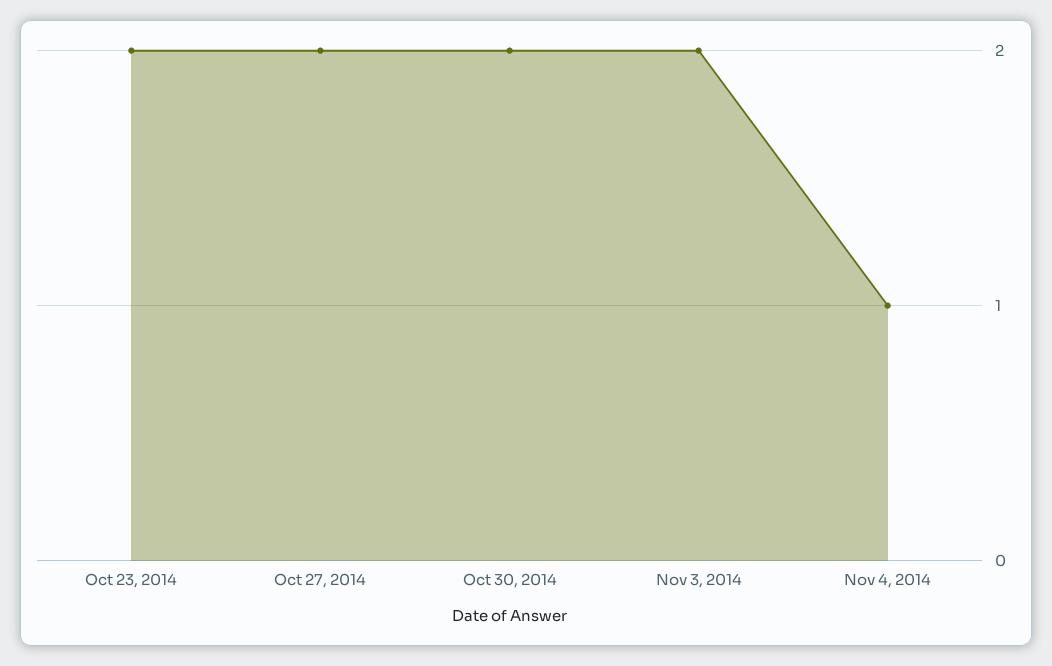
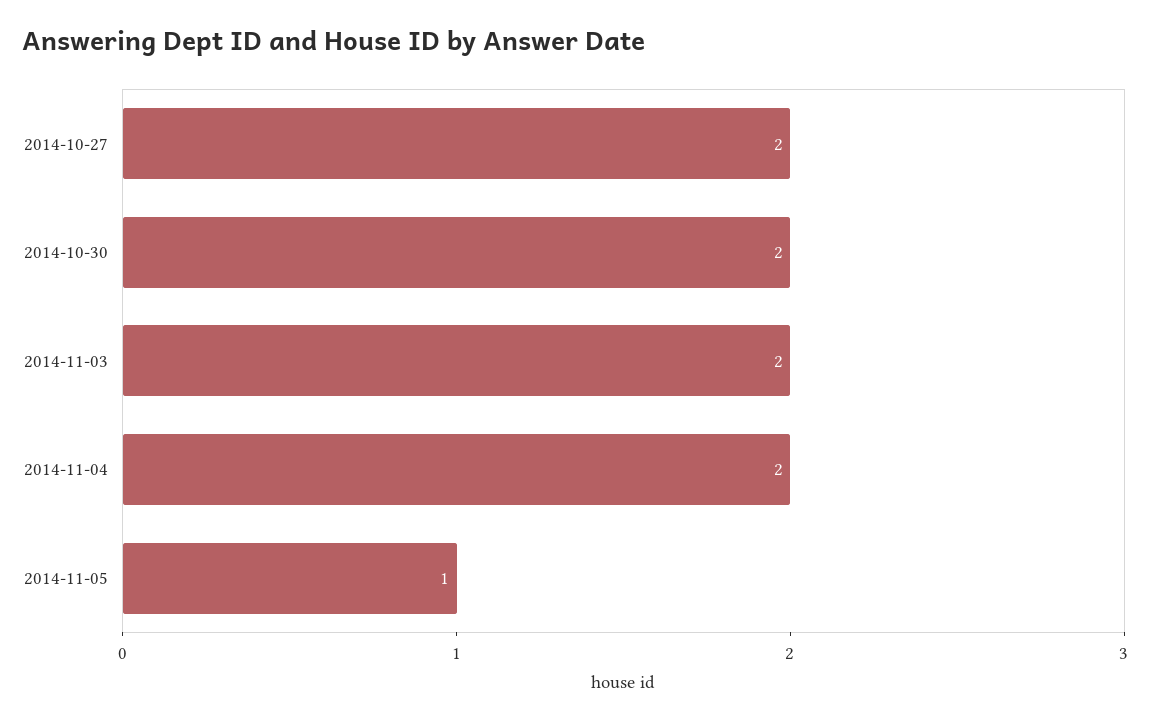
Oct 23, 2014: 2 -> none
Nov 4, 2014: 1 -> 2
2014-11-05: none -> 1

